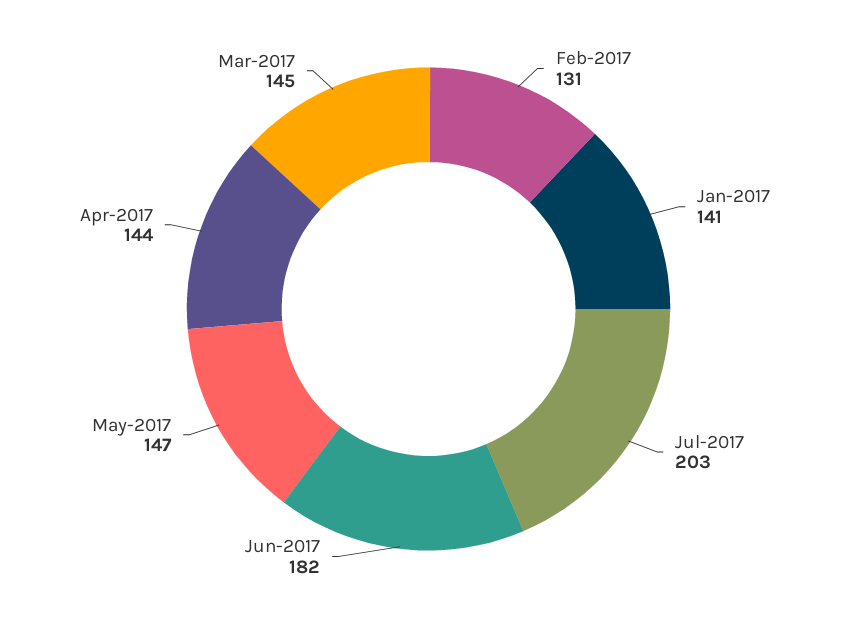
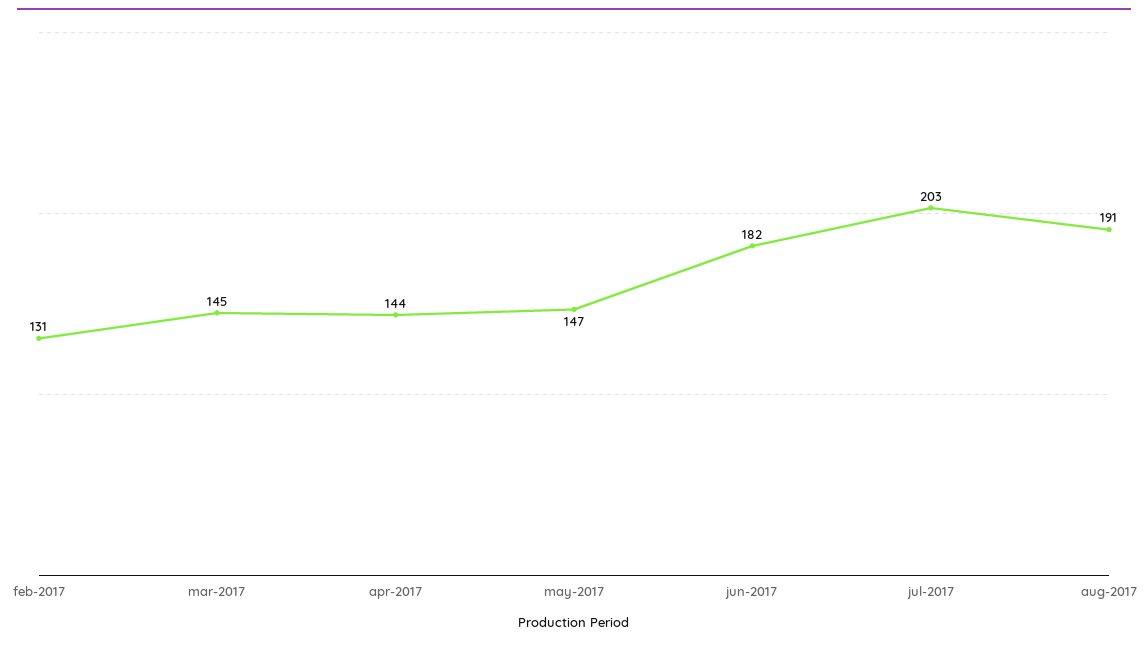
Jan-2017: 141 -> none
aug-2017: none -> 191

